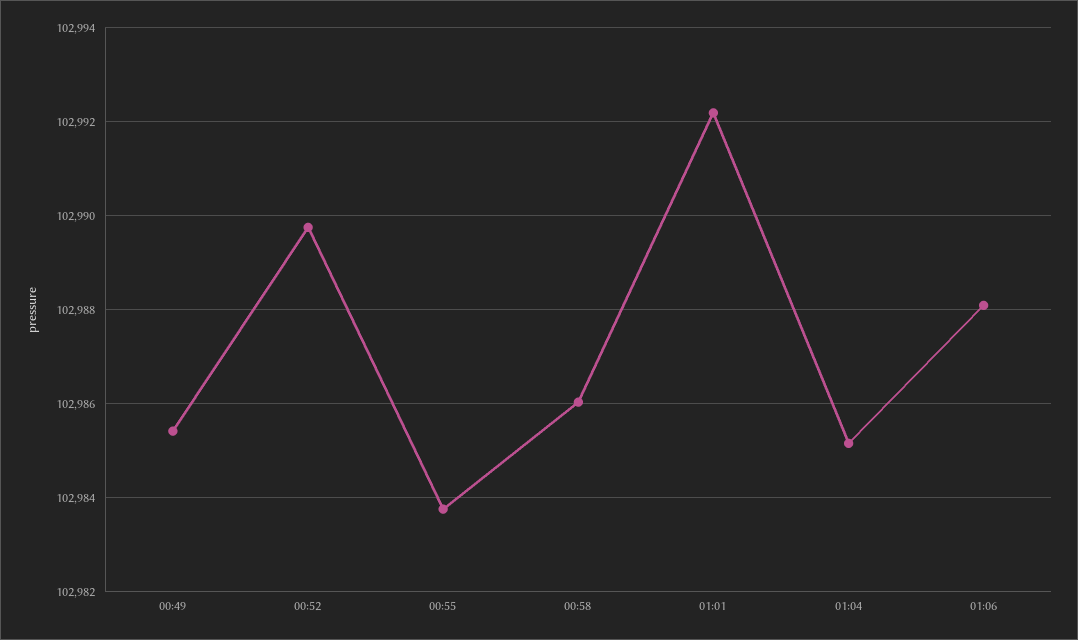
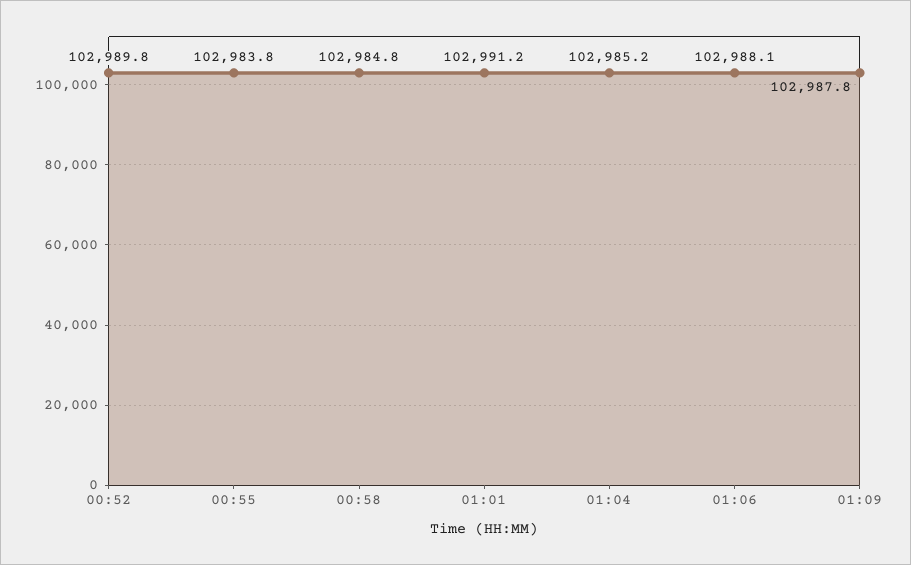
00:49: 102985.4 -> none
00:58: 102986 -> 102984.8
01:01: 102992.2 -> 102991.2
01:09: none -> 102987.8

